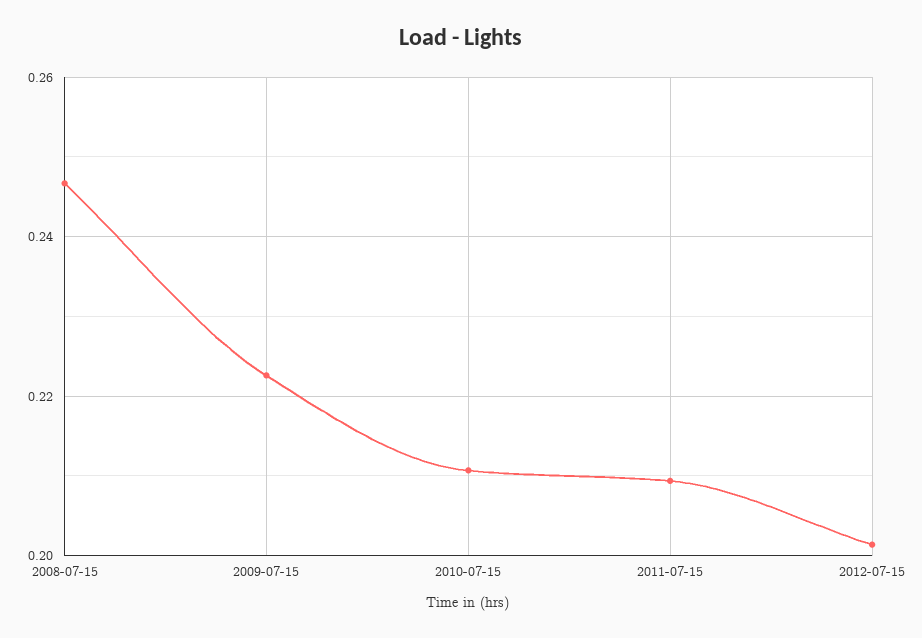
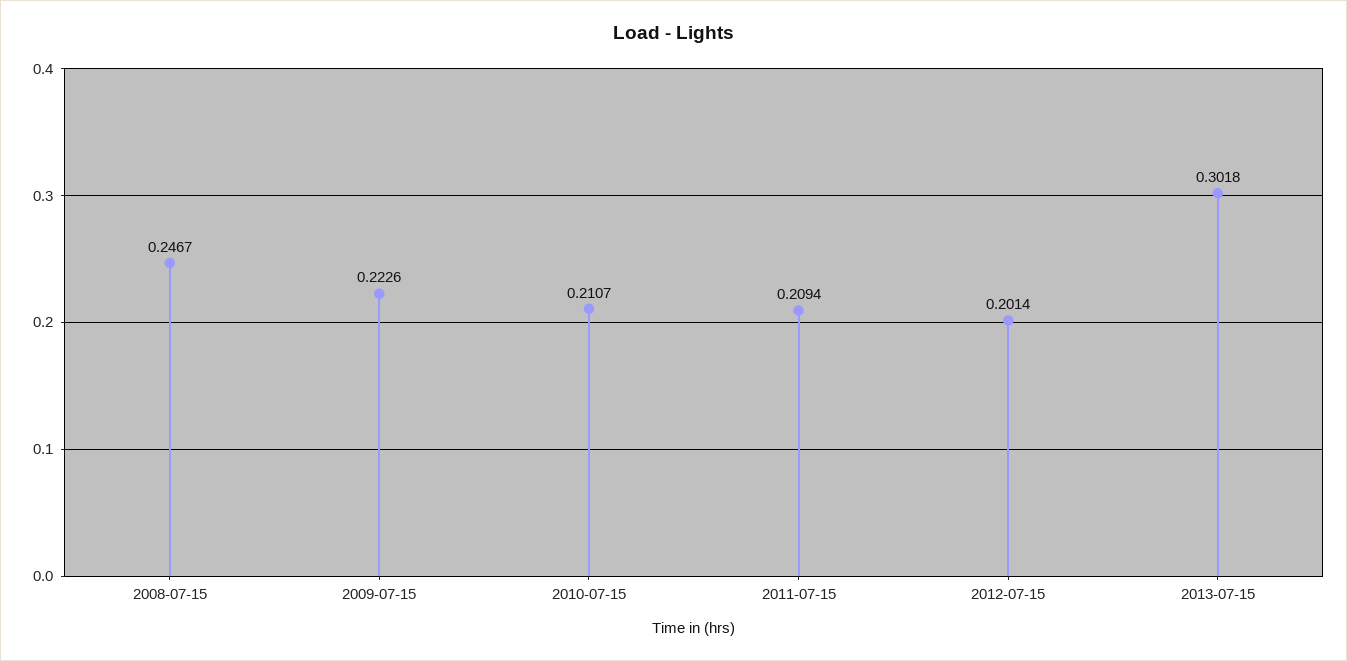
2013-07-15: none -> 0.3018

